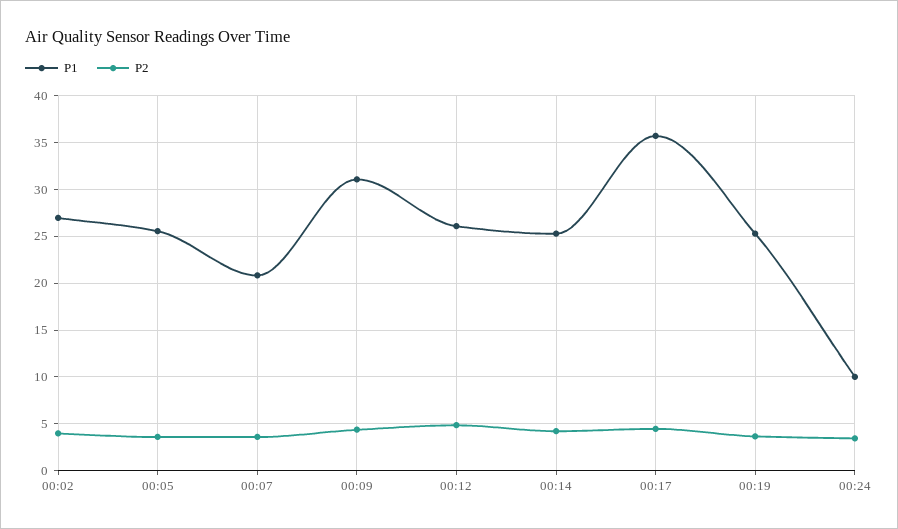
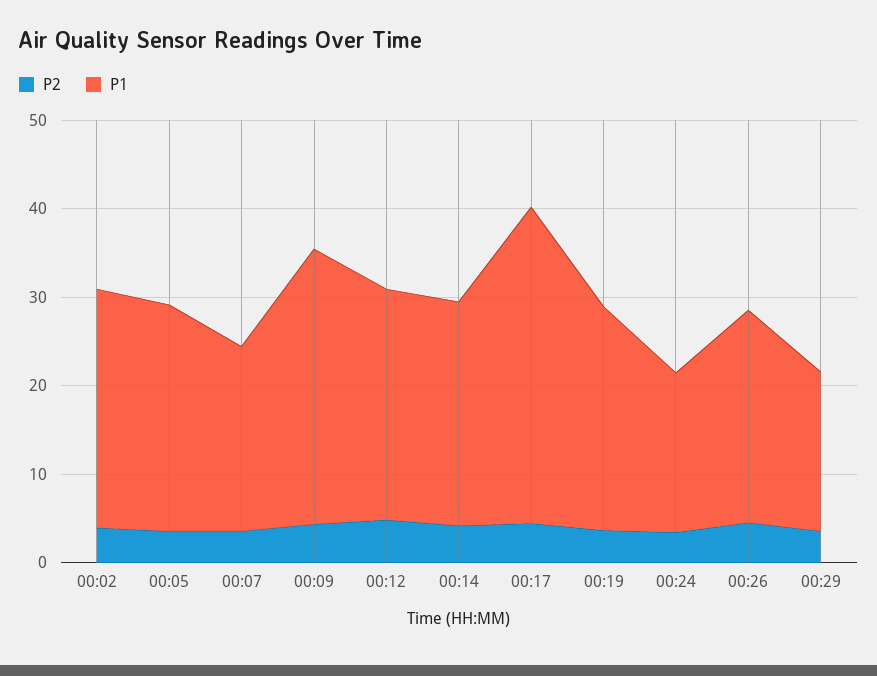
P1, 00:24: 10 -> 18
P2, 00:26: none -> 4
P1, 00:26: none -> 24
P2, 00:29: none -> 4
P1, 00:29: none -> 18

